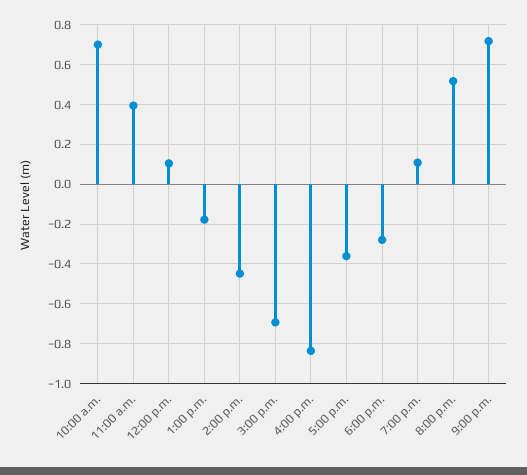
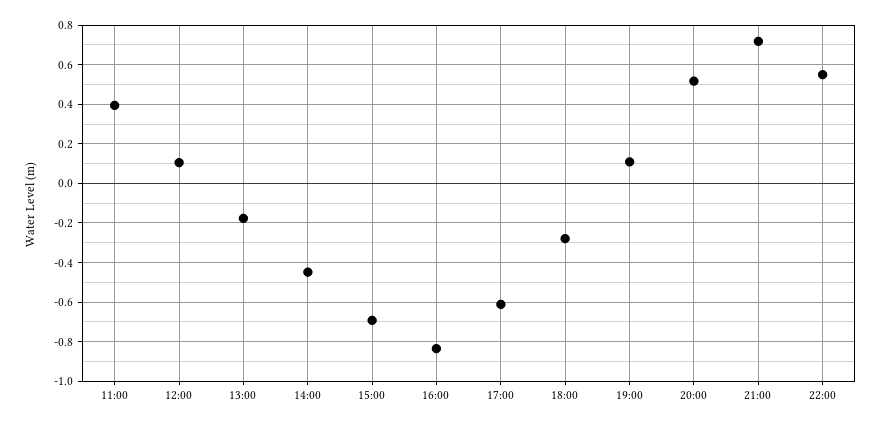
10:00 a.m.: 0.7 -> none
5:00 p.m.: -0.35 -> -0.6
22:00: none -> 0.55

